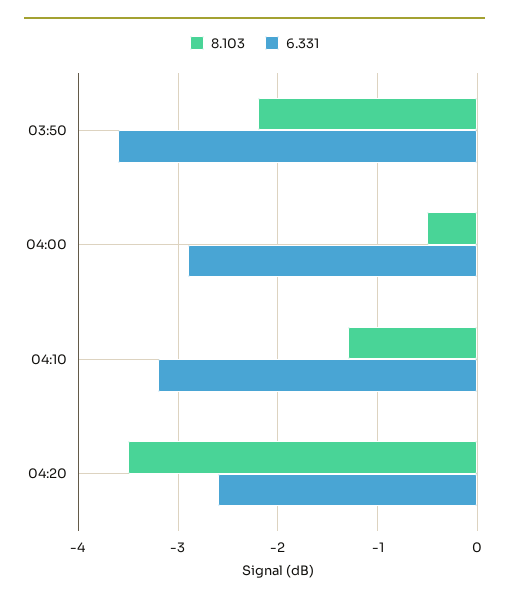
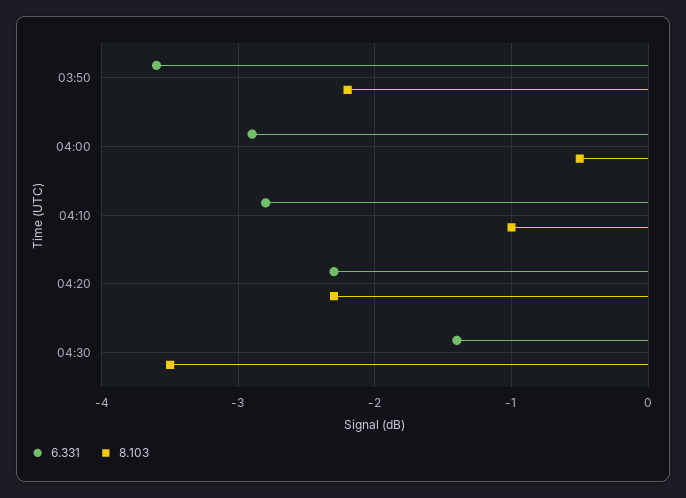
8.103, 04:10: -1.3 -> -1
6.331, 04:10: -3.2 -> -2.8
8.103, 04:20: -3.5 -> -2.3
6.331, 04:20: -2.6 -> -2.3
6.331, 04:30: none -> -1.4
8.103, 04:30: none -> -3.5

